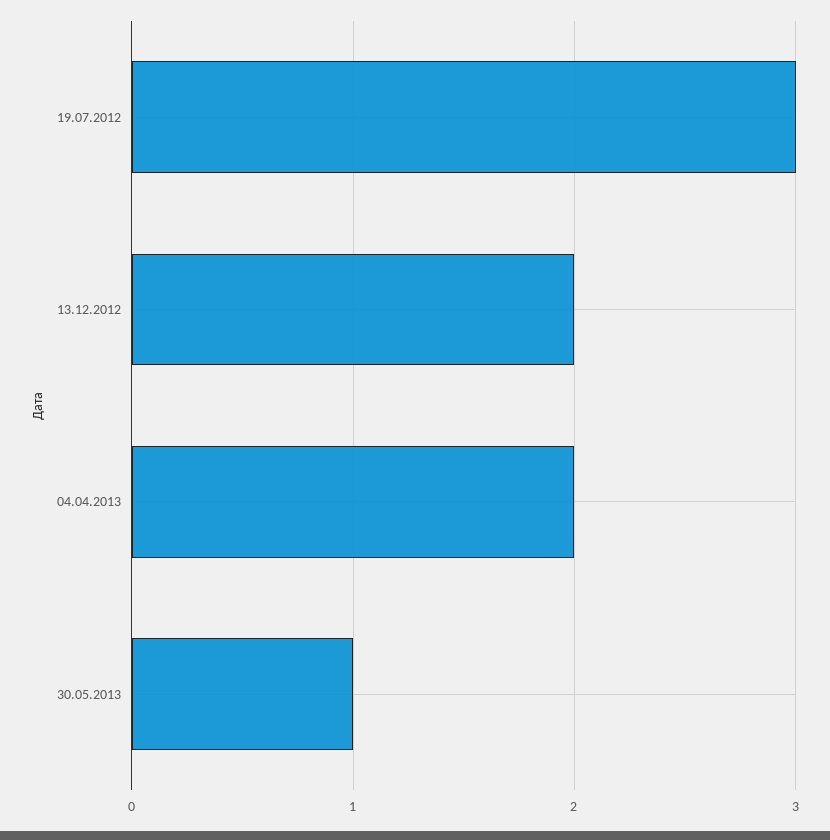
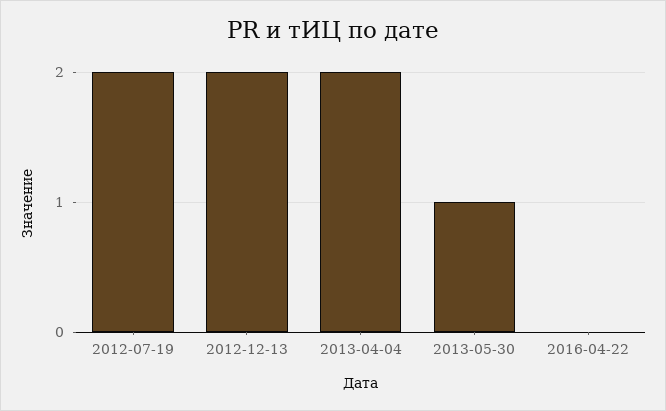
19.07.2012: 3 -> 2
2016-04-22: none -> 0

